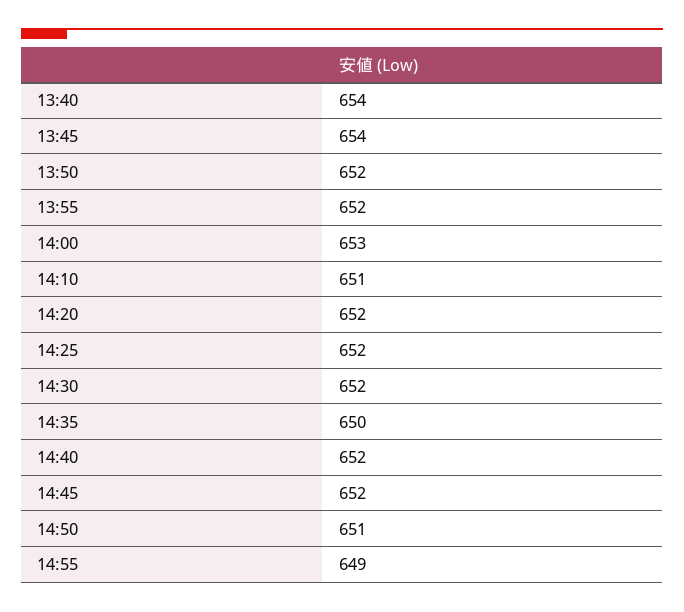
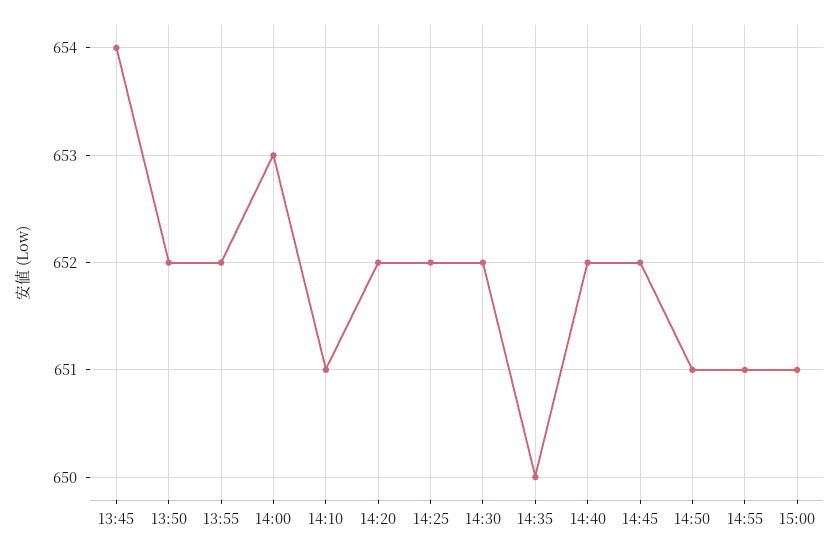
13:40: 654 -> none
14:55: 649 -> 651
15:00: none -> 651

